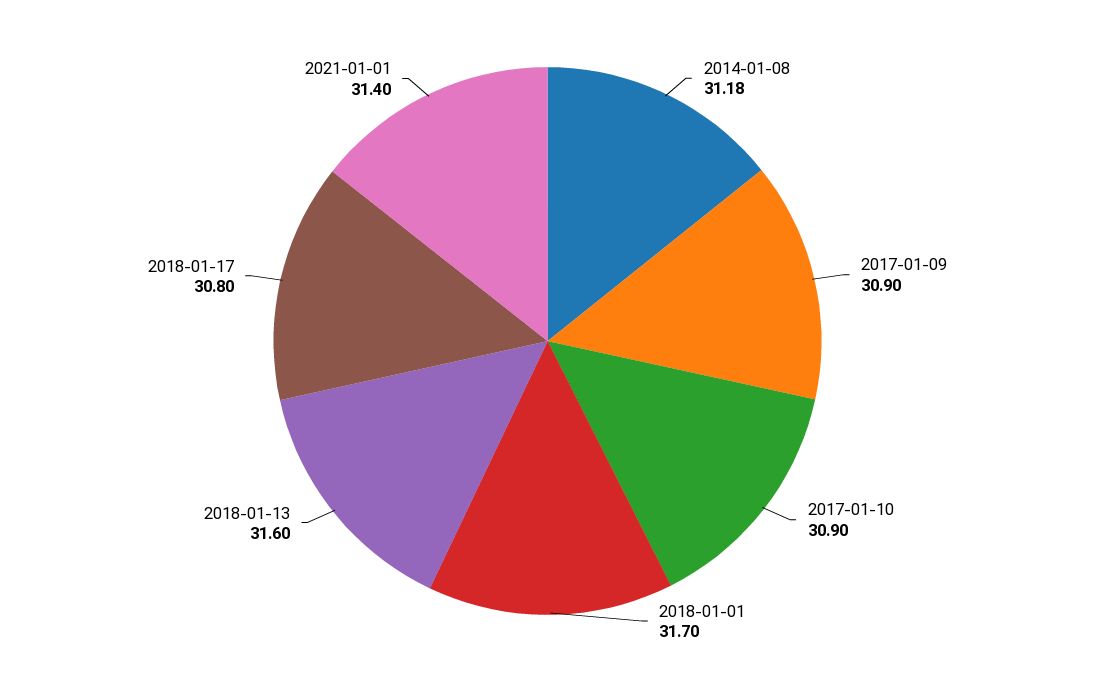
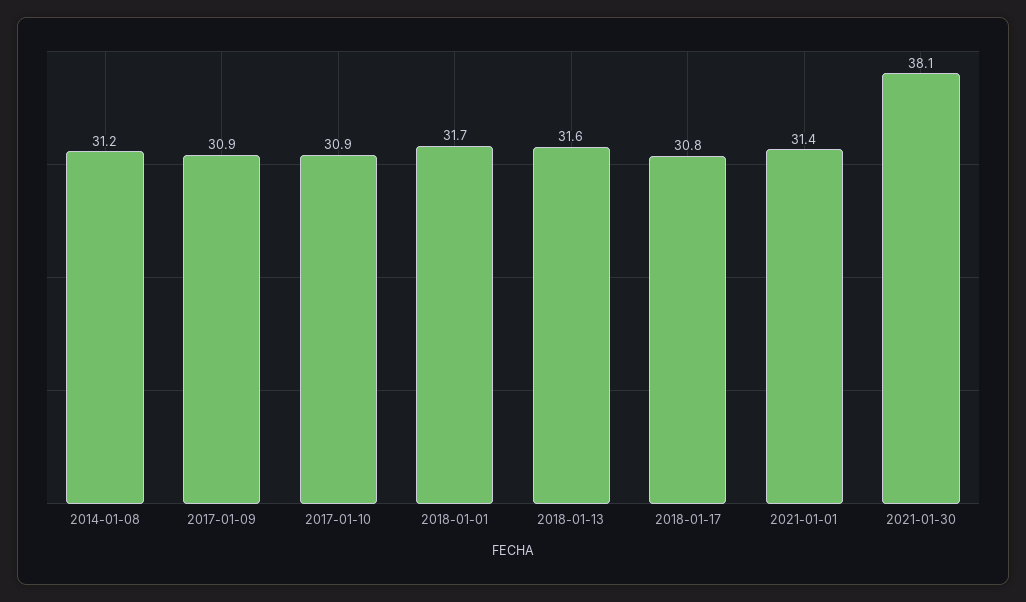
2021-01-30: none -> 38.1

